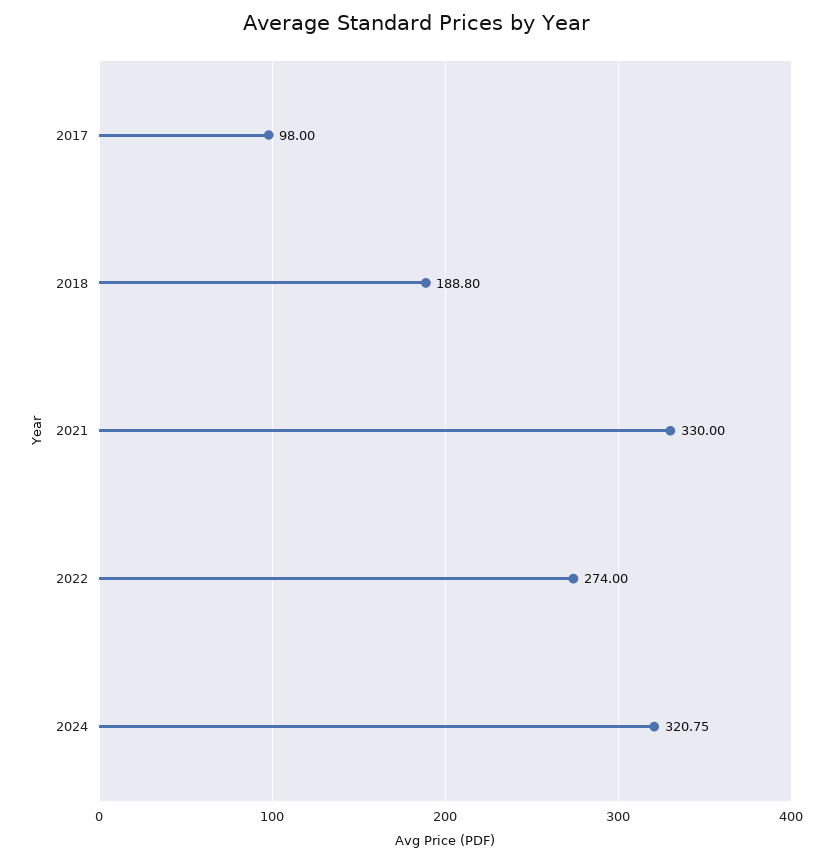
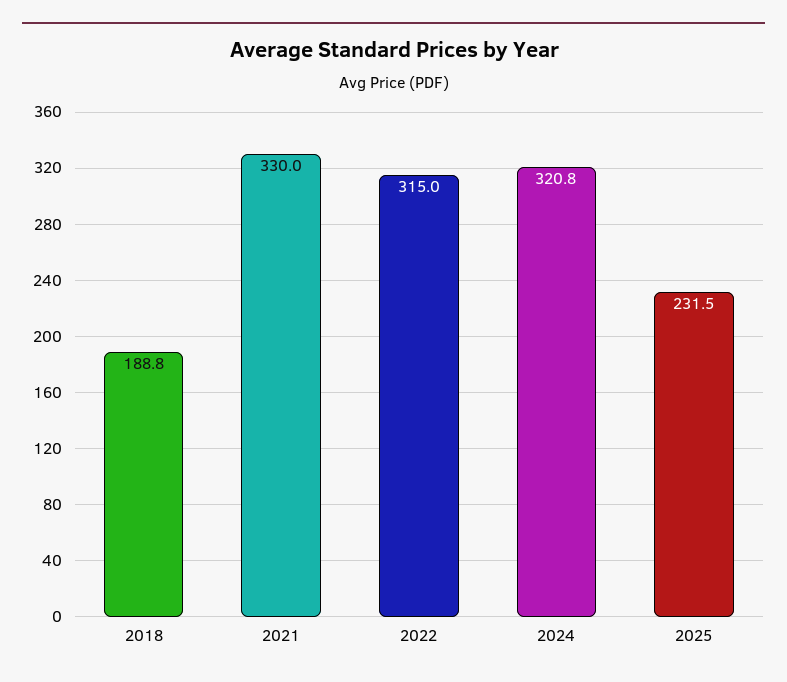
2017: 98 -> none
2022: 274 -> 315
2025: none -> 231.5

